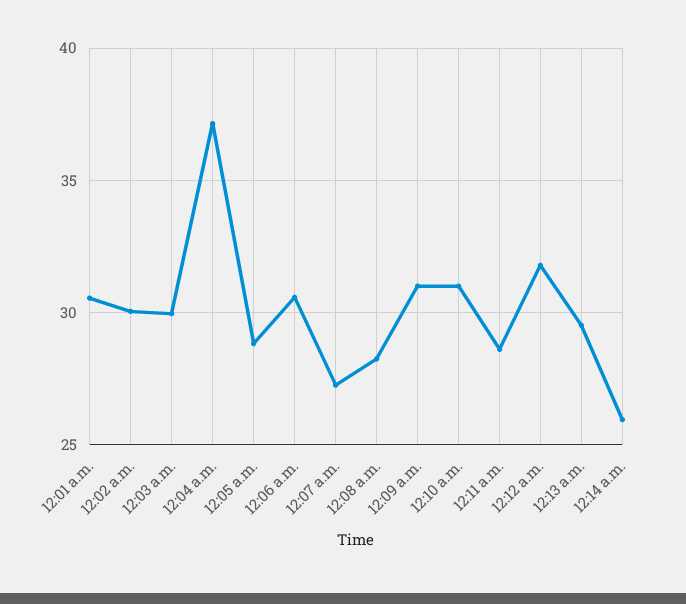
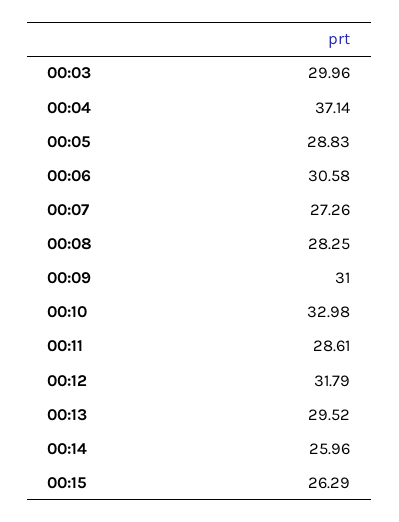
12:01 a.m.: 30.5 -> none
12:02 a.m.: 30 -> none
12:10 a.m.: 31 -> 32.98
00:15: none -> 26.29

